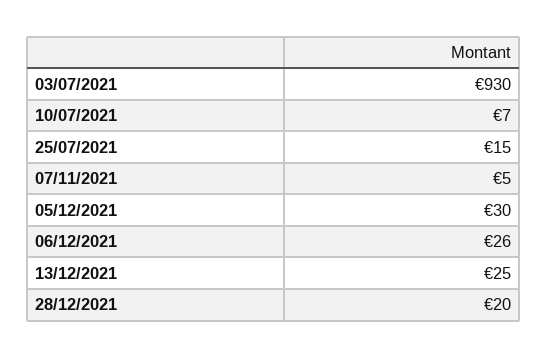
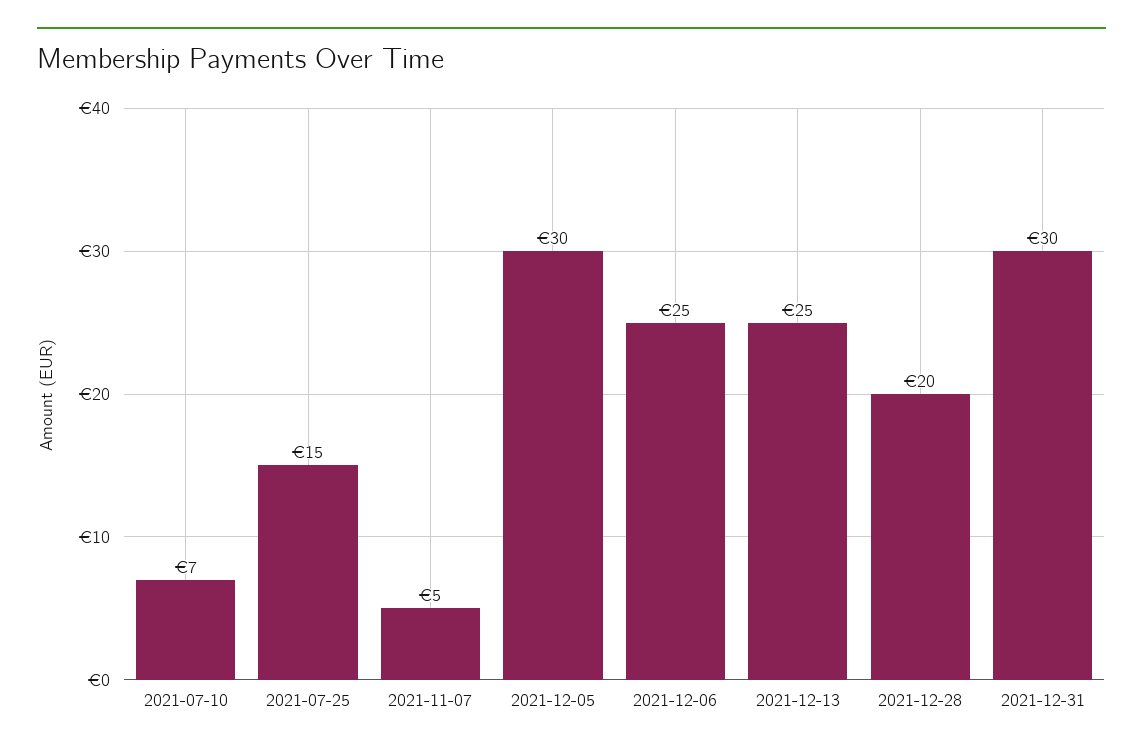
03/07/2021: 930 -> none
06/12/2021: 26 -> 25
2021-12-31: none -> 30

